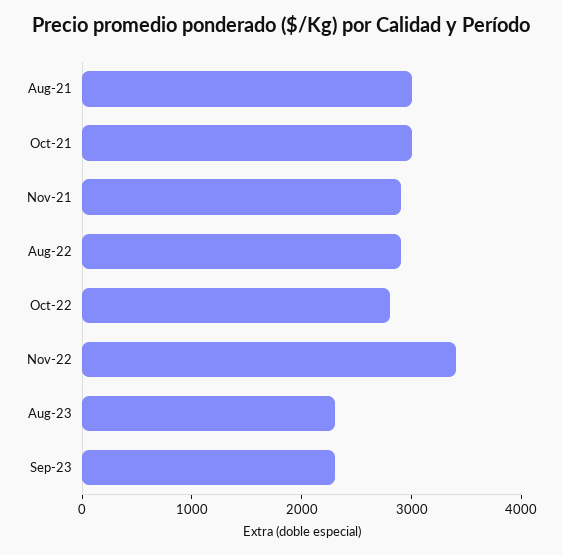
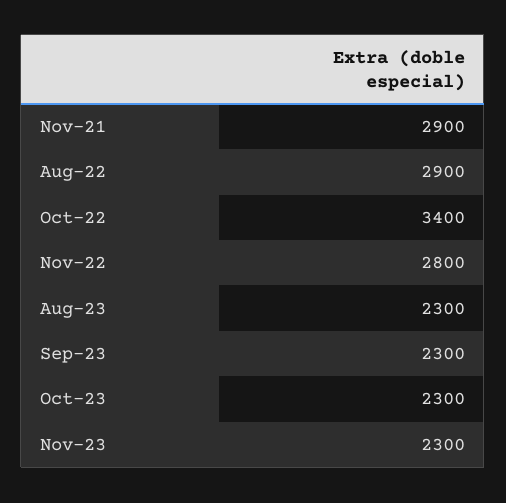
Aug-21: 3000 -> none
Oct-21: 3000 -> none
Oct-22: 2800 -> 3400
Nov-22: 3400 -> 2800
Oct-23: none -> 2300
Nov-23: none -> 2300

